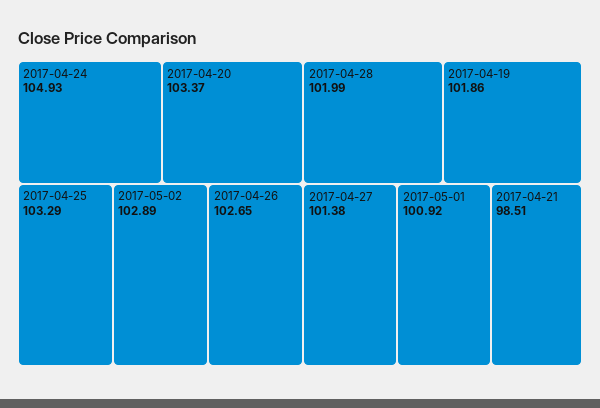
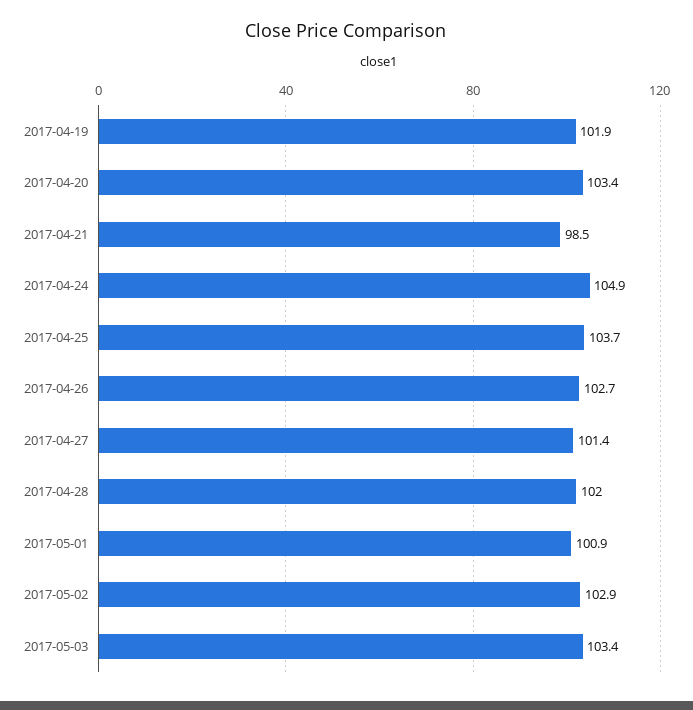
2017-04-25: 103.29 -> 103.7
2017-05-03: none -> 103.4

